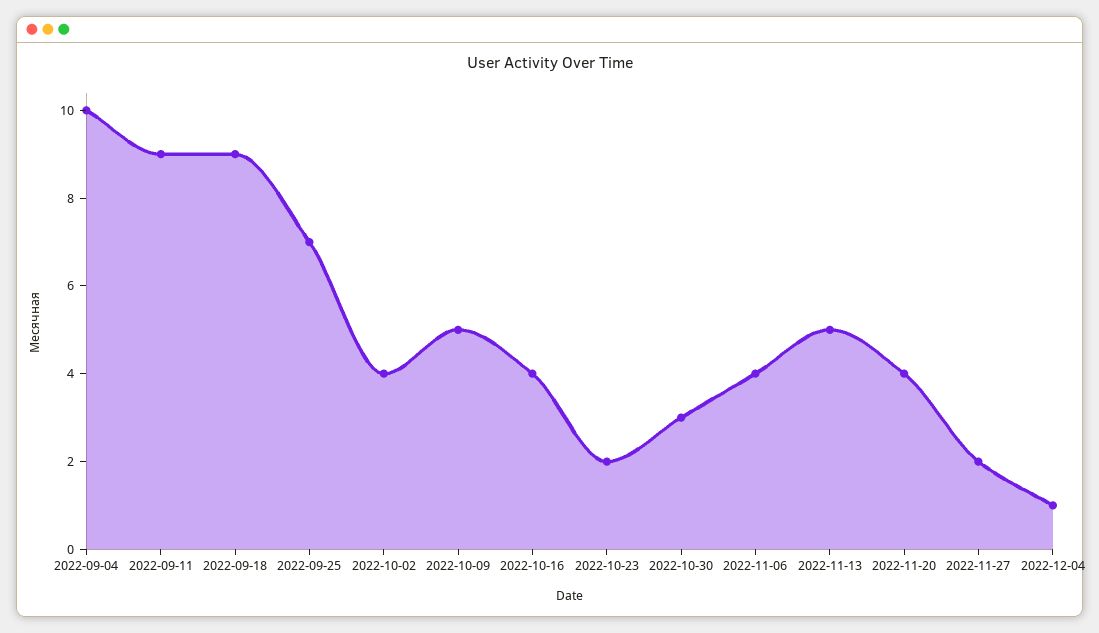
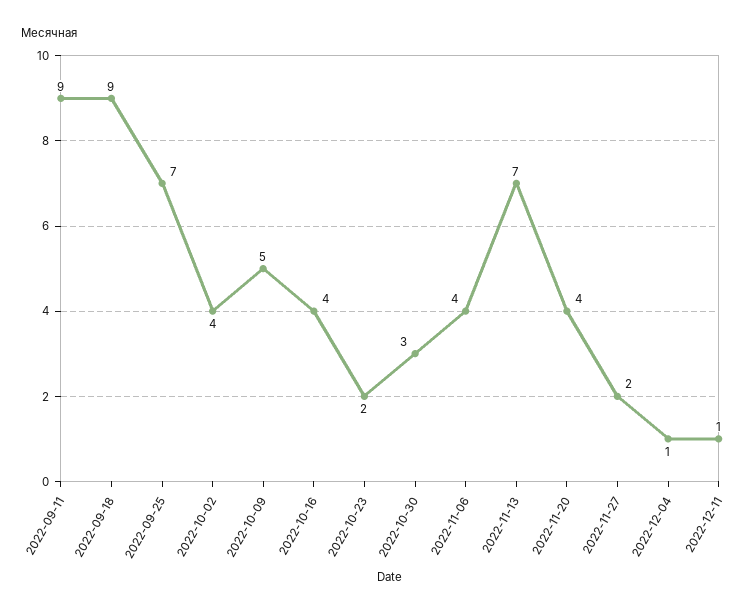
2022-09-04: 10 -> none
2022-11-13: 5 -> 7
2022-12-11: none -> 1

